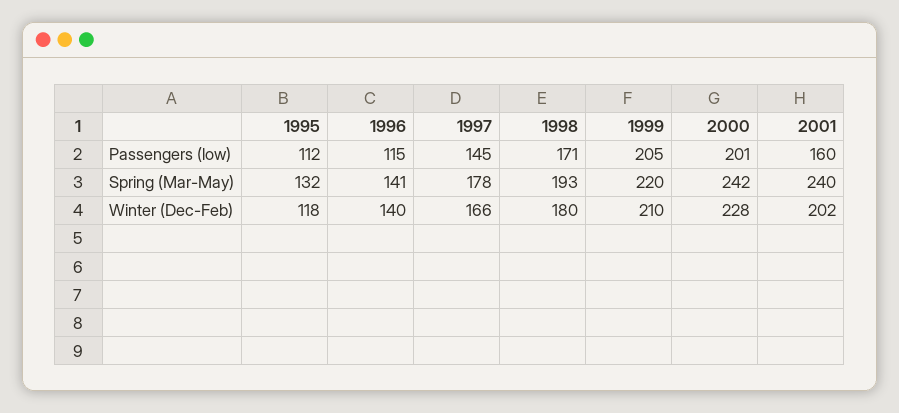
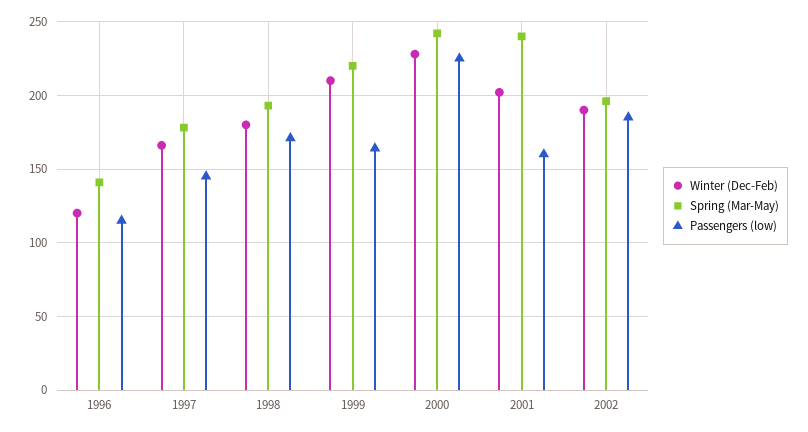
Passengers (low), 1995: 112 -> none
Passengers (low), 1999: 205 -> 165
Passengers (low), 2000: 201 -> 225
Spring (Mar-May), 1995: 132 -> none
Winter (Dec-Feb), 1995: 118 -> none
Winter (Dec-Feb), 1996: 140 -> 120
Winter (Dec-Feb), 2002: none -> 190
Spring (Mar-May), 2002: none -> 195
Passengers (low), 2002: none -> 185

